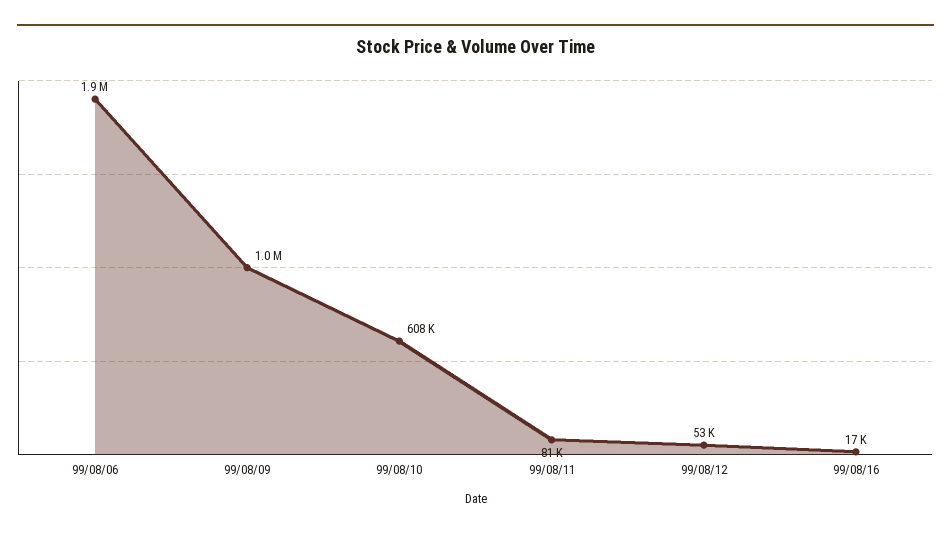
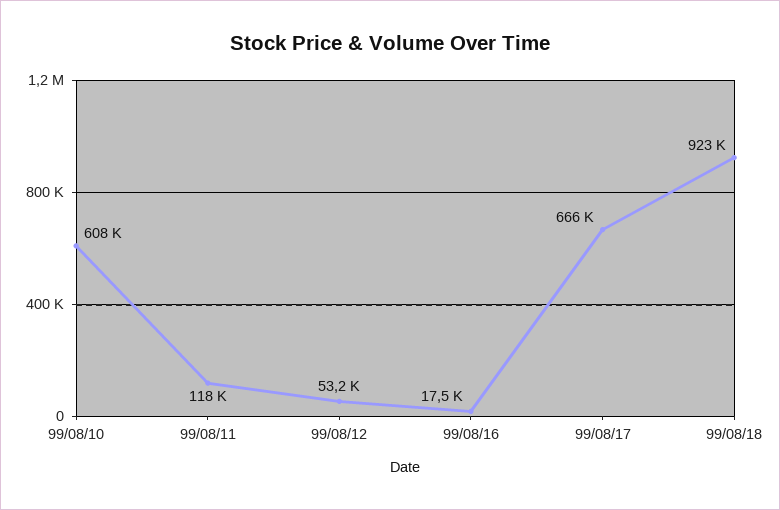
99/08/06: 1900000 -> none
99/08/09: 1000000 -> none
99/08/11: 81000 -> 118000
99/08/17: none -> 666000
99/08/18: none -> 923000

